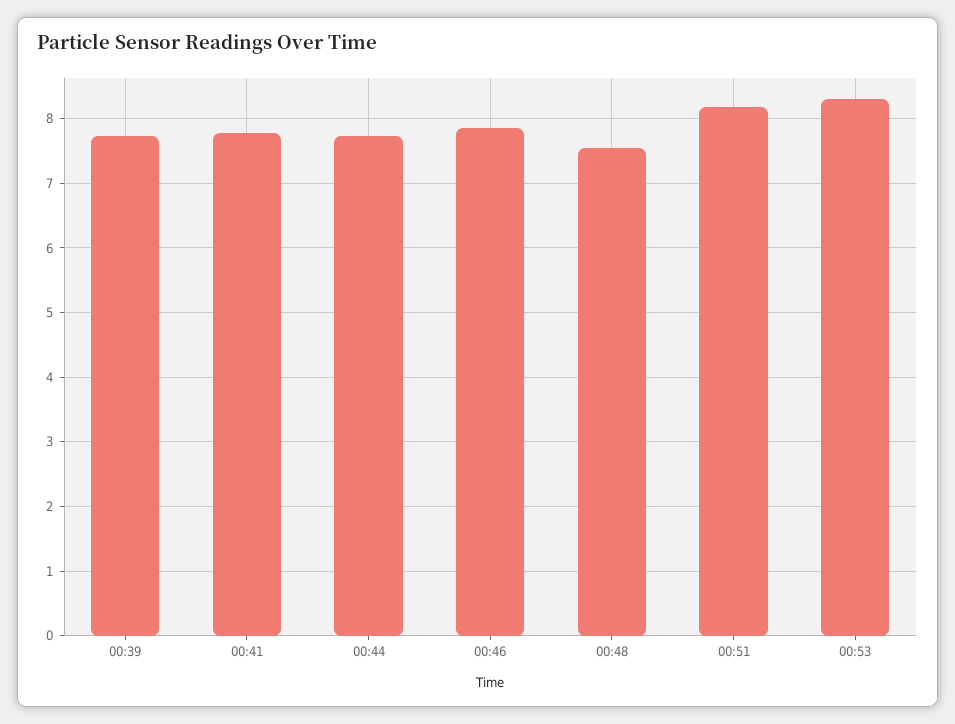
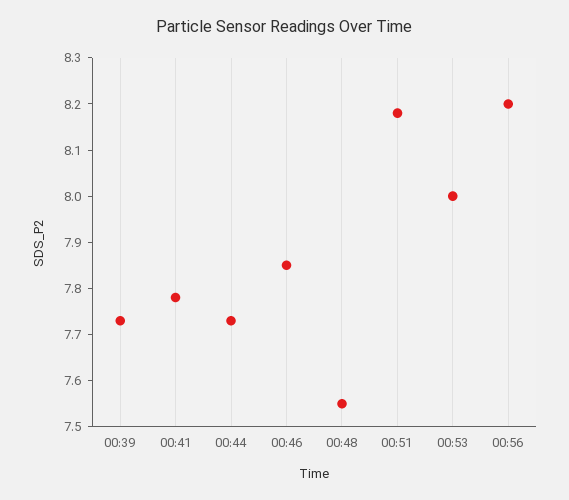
00:53: 8.3 -> 8
00:56: none -> 8.2

